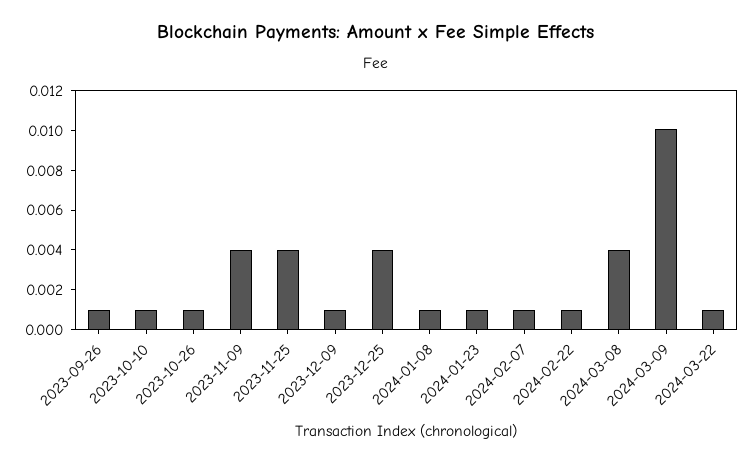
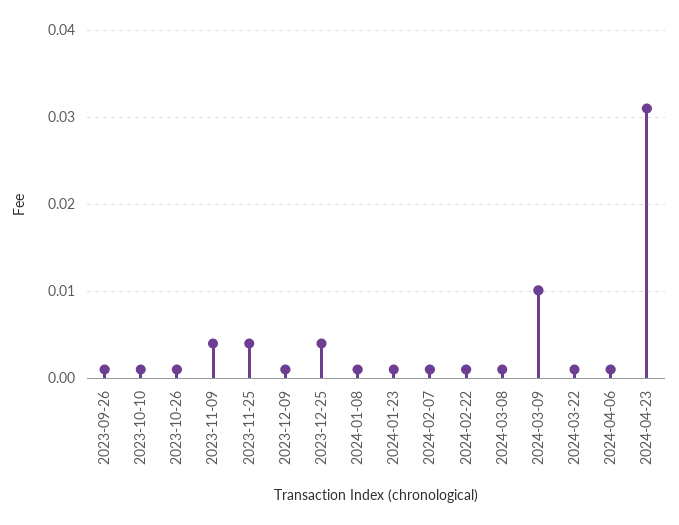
2024-03-08: 0.004 -> 0.001
2024-04-06: none -> 0.001
2024-04-23: none -> 0.031

